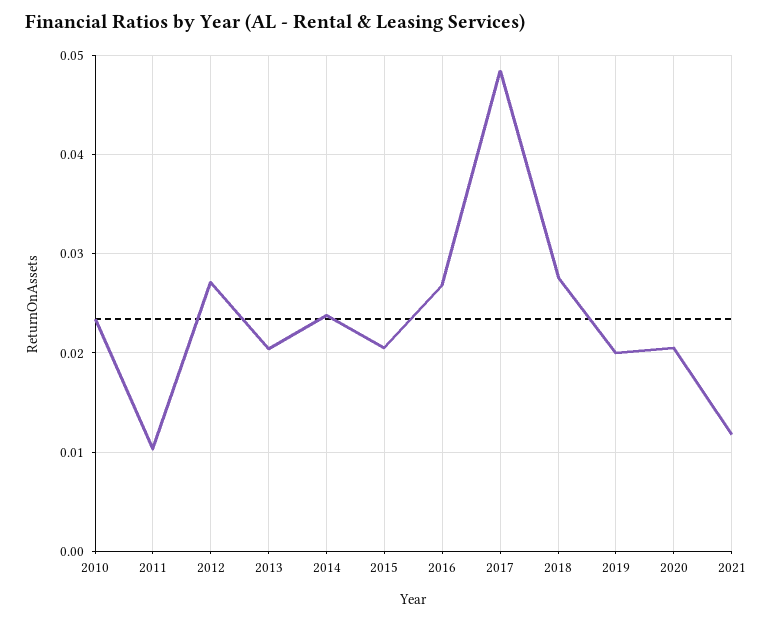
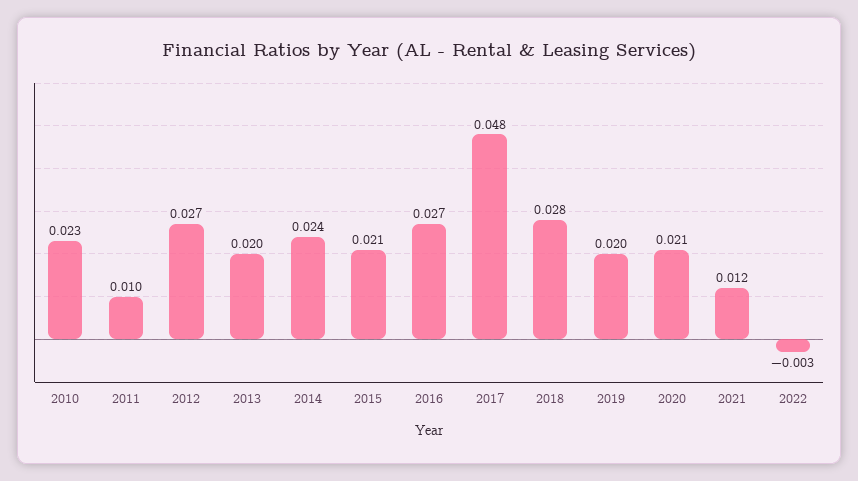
2022: none -> -0.003

